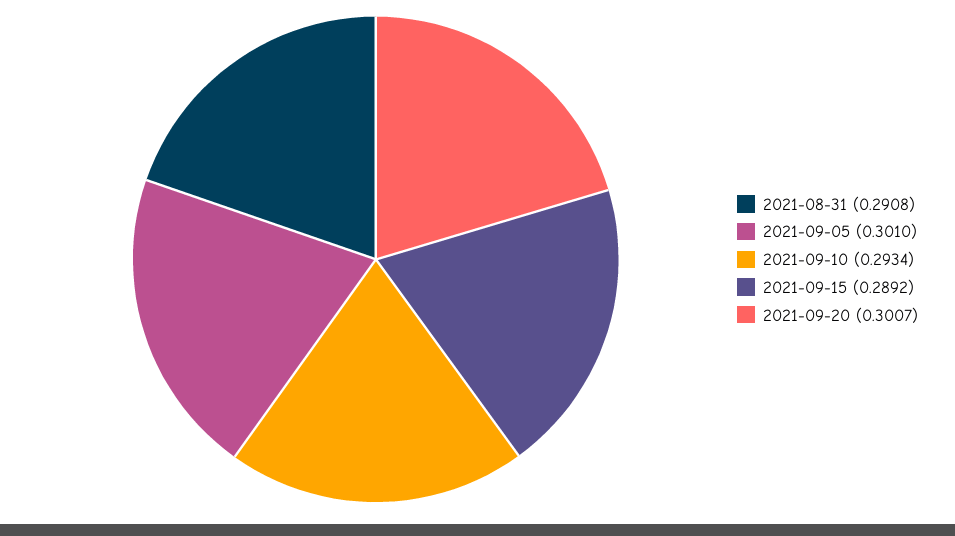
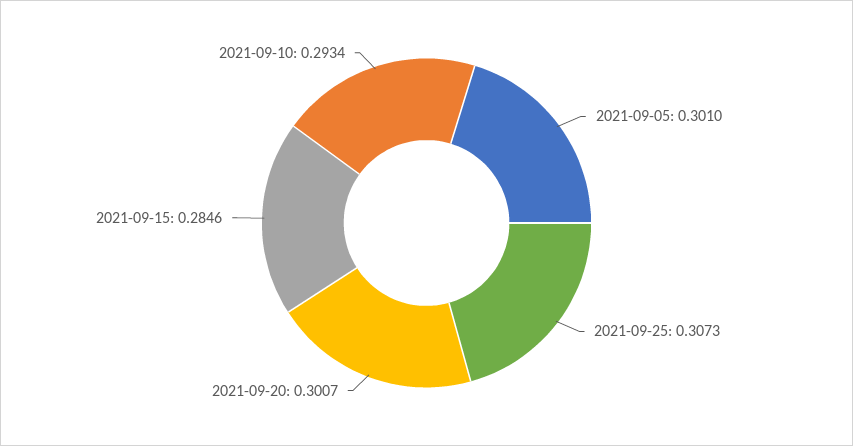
2021-08-31: 0.2908 -> none
2021-09-15: 0.2892 -> 0.2846
2021-09-25: none -> 0.3073

